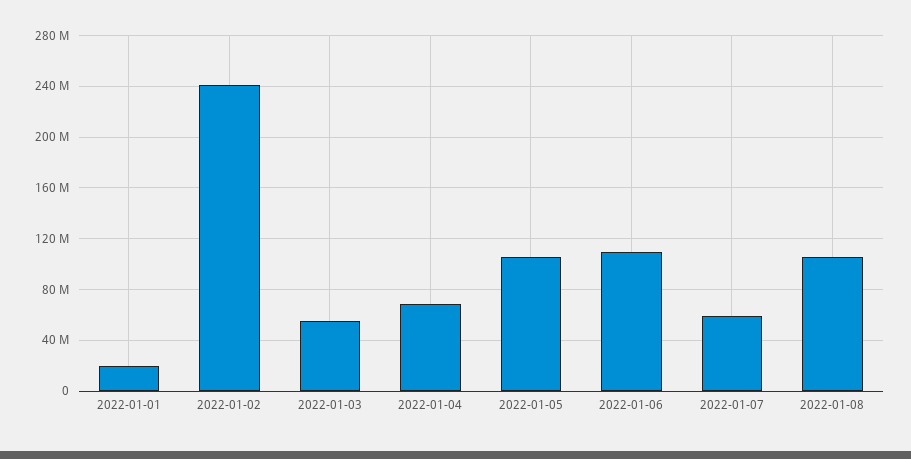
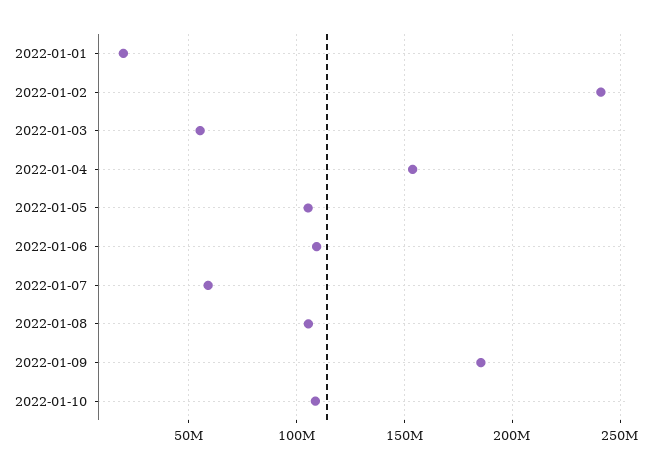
2022-01-04: 70000000 -> 155000000
2022-01-09: none -> 185000000
2022-01-10: none -> 110000000

